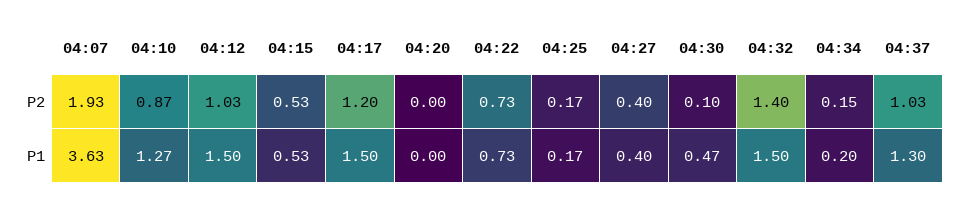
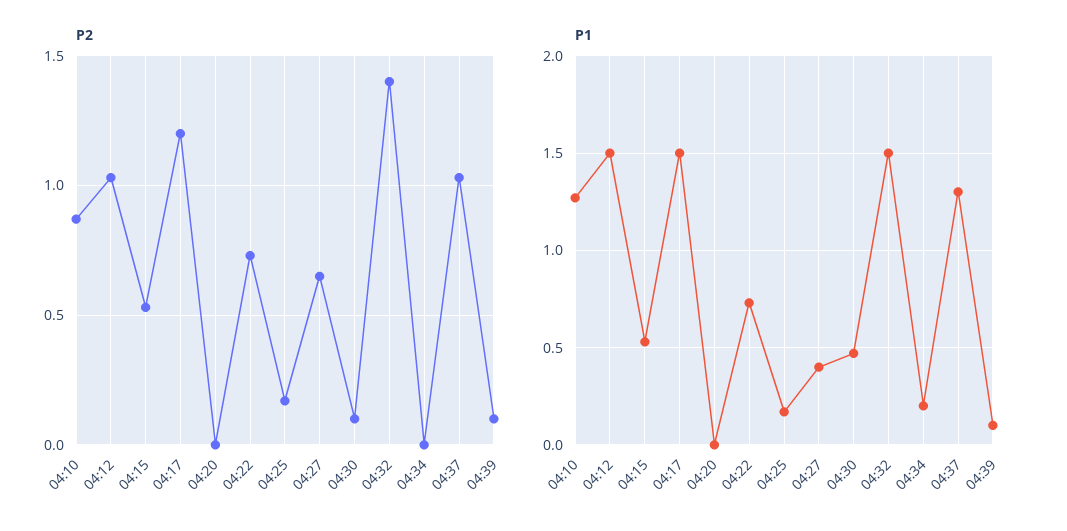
P2, 04:07: 1.93 -> none
P2, 04:27: 0.4 -> 0.65
P2, 04:34: 0.15 -> 0
P1, 04:07: 3.63 -> none
P2, 04:39: none -> 0.1
P1, 04:39: none -> 0.1

